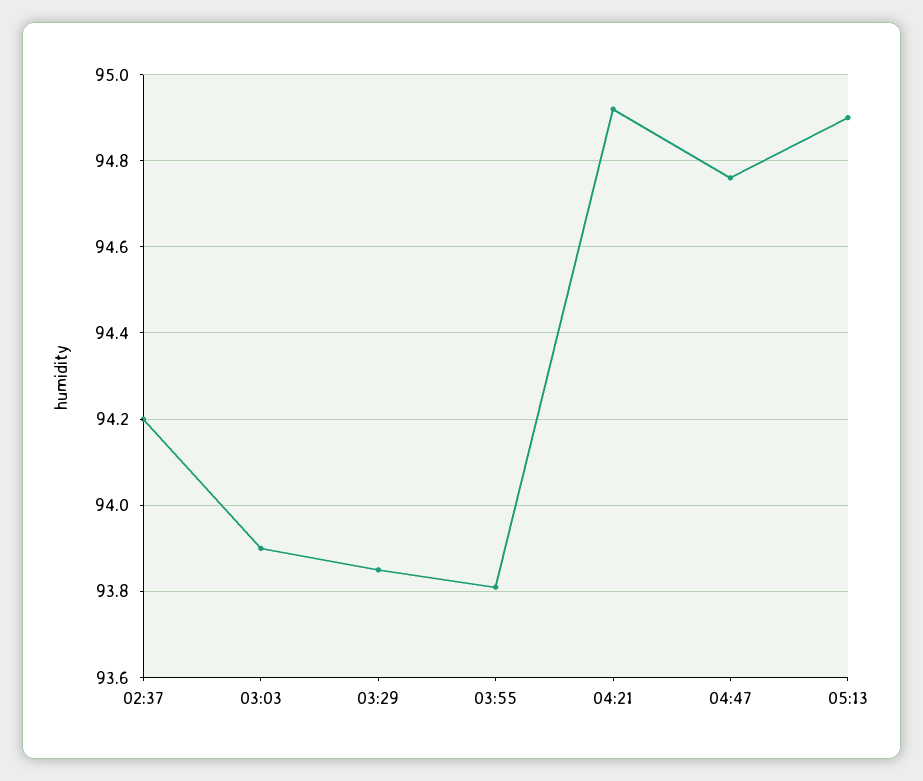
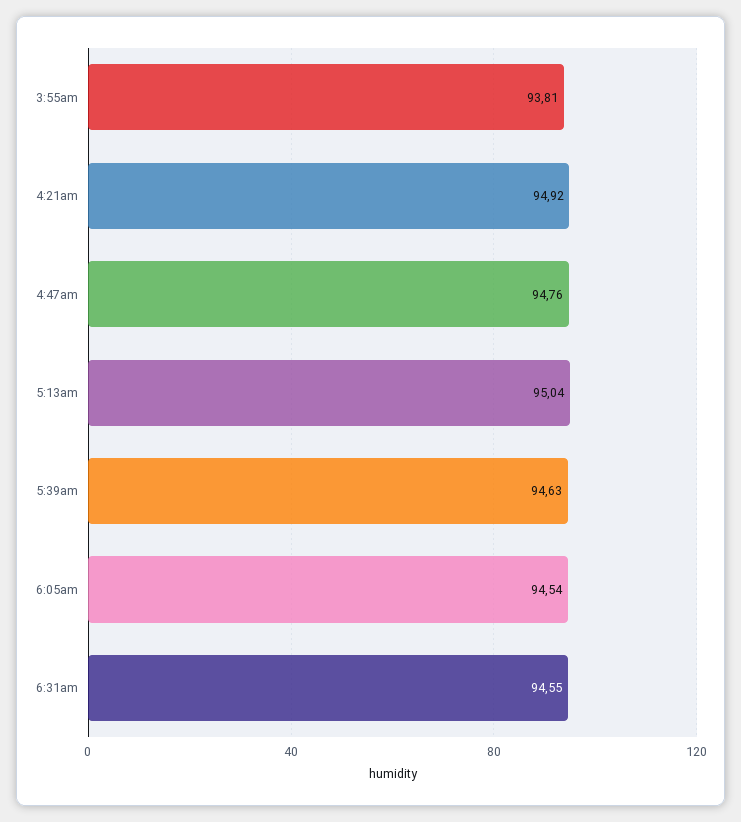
02:37: 94.2 -> none
03:03: 93.9 -> none
03:29: 93.85 -> none
05:13: 94.9 -> 95.04
5:39am: none -> 94.63
6:05am: none -> 94.54
6:31am: none -> 94.55

